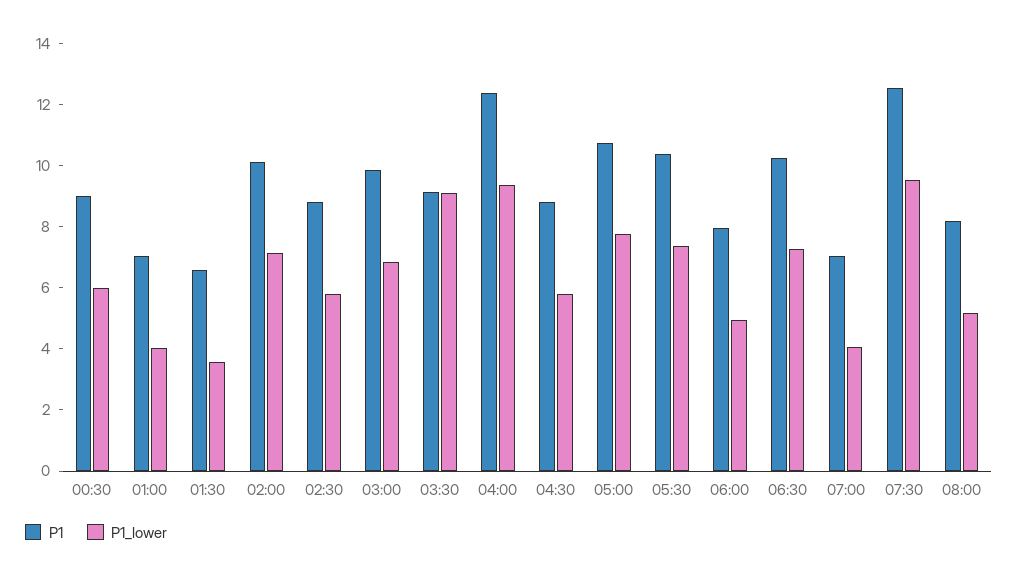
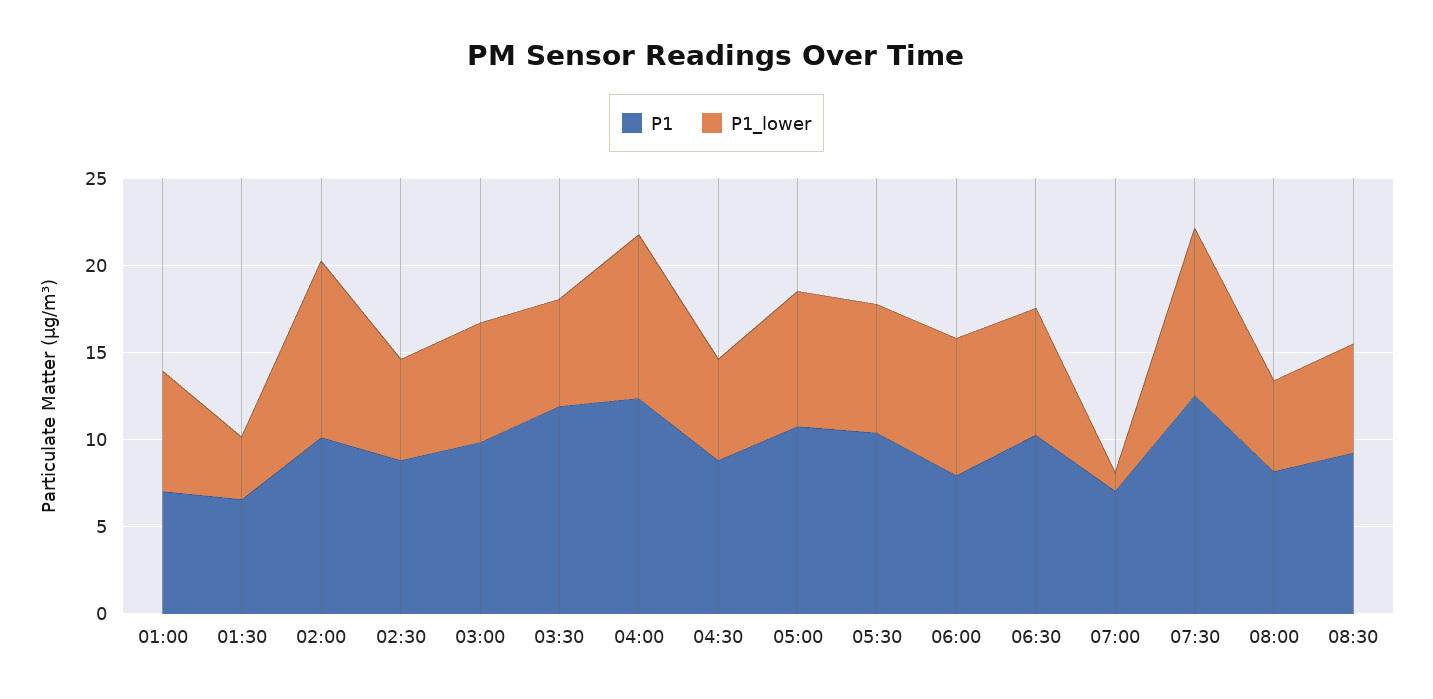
P1, 00:30: 9 -> none
P1_lower, 00:30: 6 -> none
P1_lower, 01:00: 4 -> 7
P1_lower, 02:00: 7 -> 10
P1, 03:30: 9 -> 12
P1_lower, 03:30: 9 -> 6
P1_lower, 06:00: 5 -> 8
P1_lower, 07:00: 4 -> 1
P1, 08:30: none -> 9
P1_lower, 08:30: none -> 6

